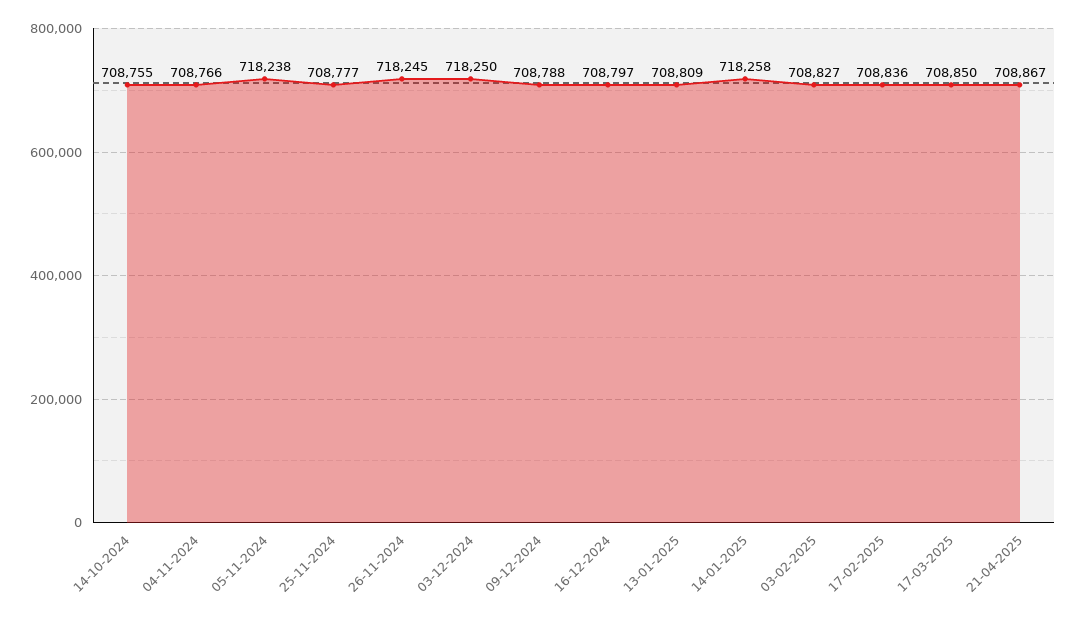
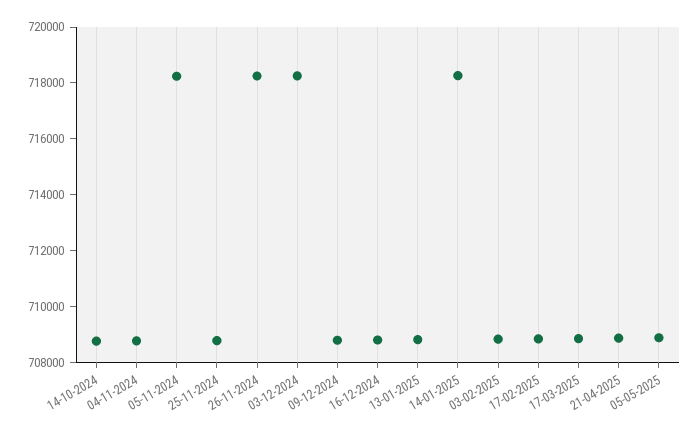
05-05-2025: none -> 709000

